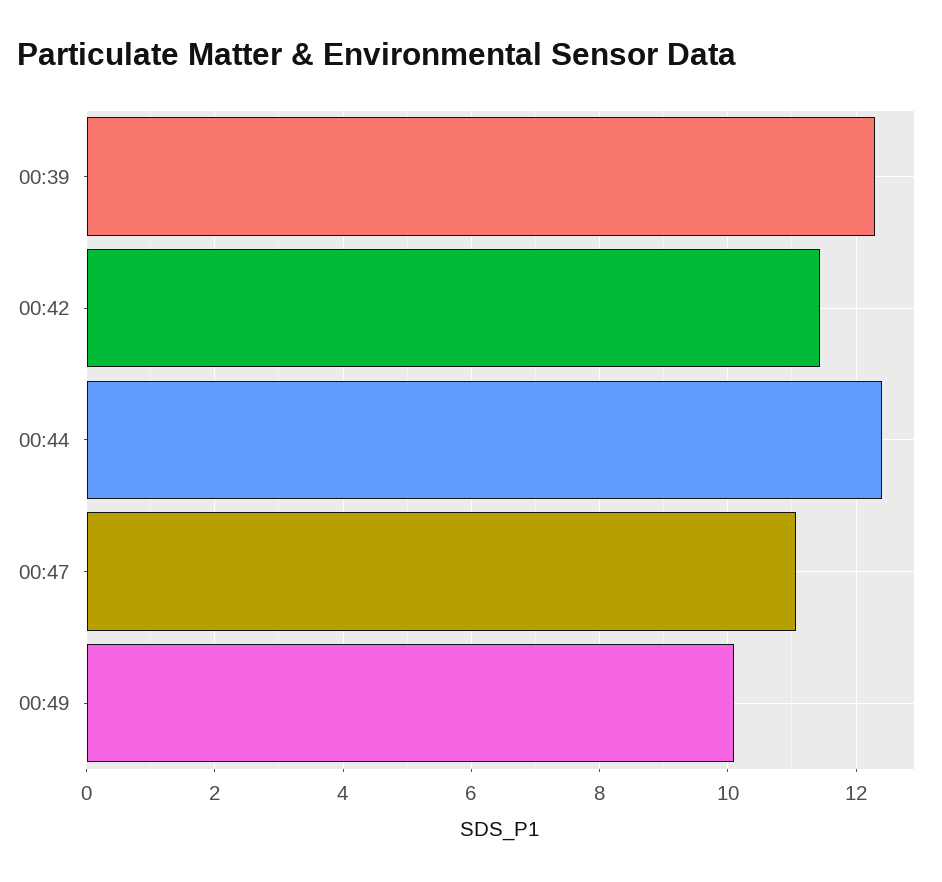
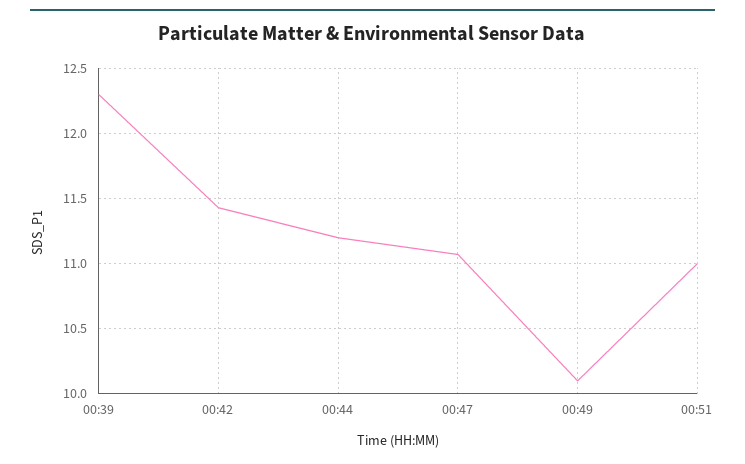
00:44: 12.4 -> 11.2
00:51: none -> 11

